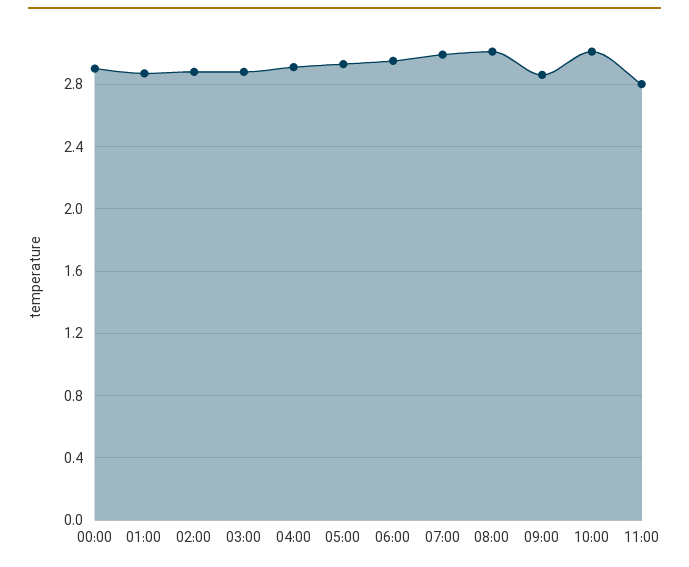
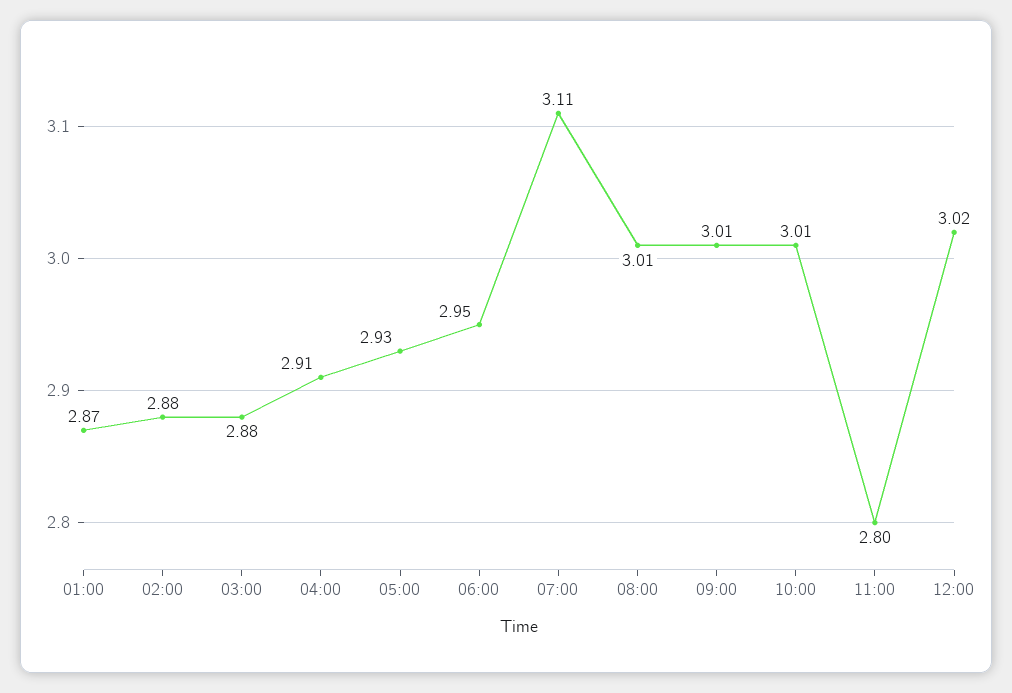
00:00: 2.9 -> none
07:00: 3 -> 3.11
09:00: 2.85 -> 3.01
12:00: none -> 3.02

